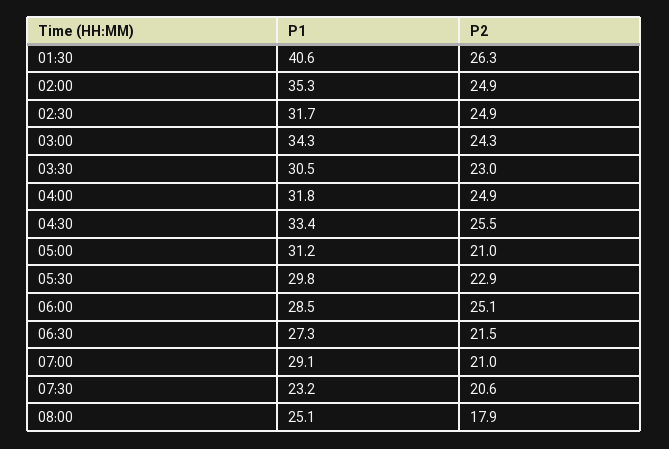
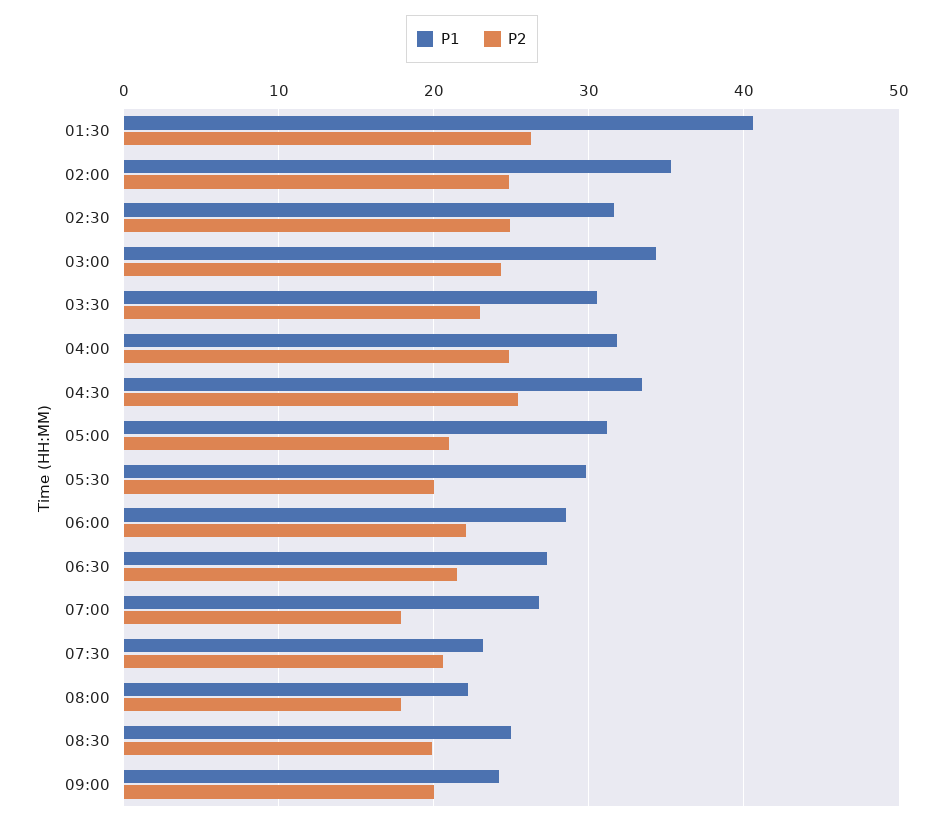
P2, 05:30: 22.9 -> 20
P2, 06:00: 25.1 -> 22
P1, 07:00: 29.1 -> 27
P2, 07:00: 21 -> 18
P1, 08:00: 25.1 -> 22
P1, 08:30: none -> 25
P2, 08:30: none -> 20
P1, 09:00: none -> 24
P2, 09:00: none -> 20

